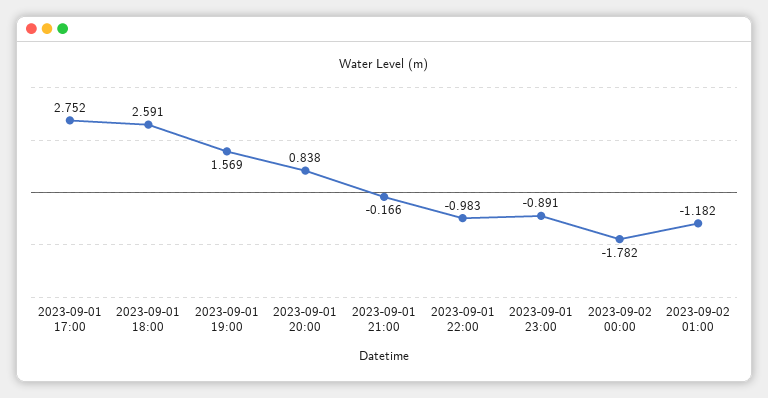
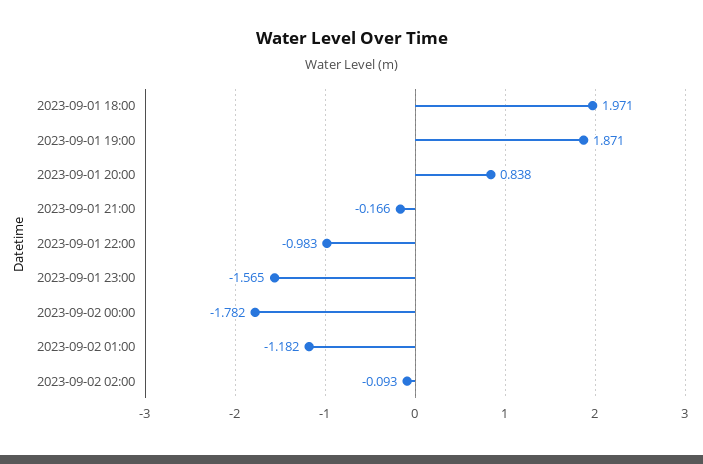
2023-09-01 17:00: 2.752 -> none
2023-09-01 18:00: 2.591 -> 1.971
2023-09-01 19:00: 1.569 -> 1.871
2023-09-01 23:00: -0.891 -> -1.565
2023-09-02 02:00: none -> -0.093

